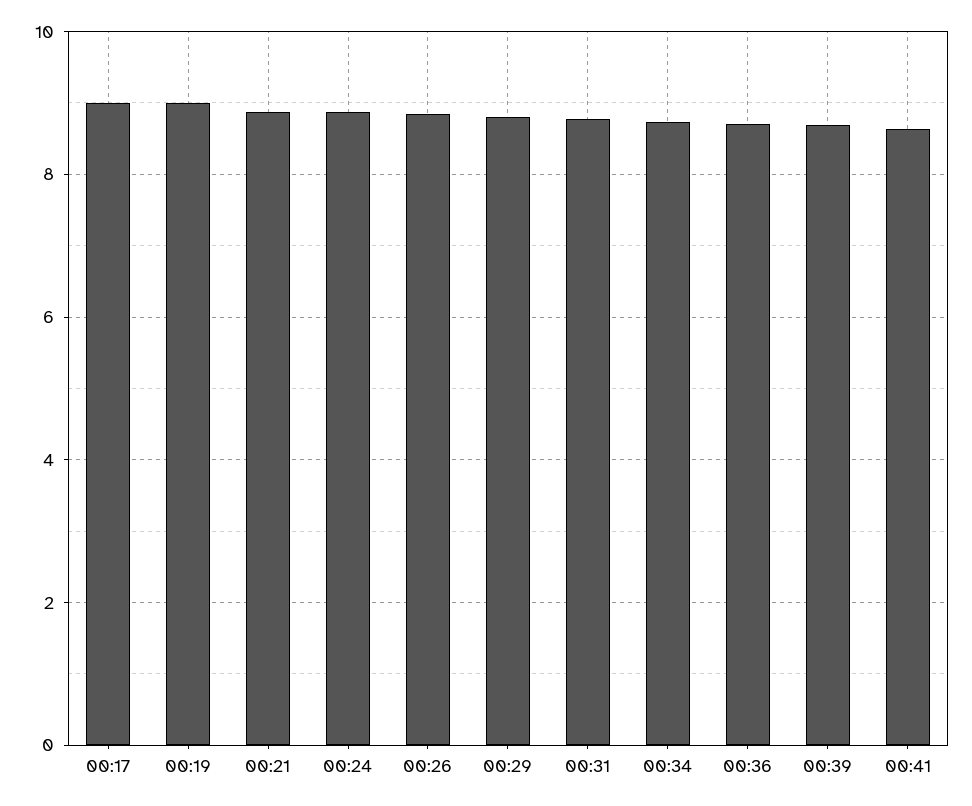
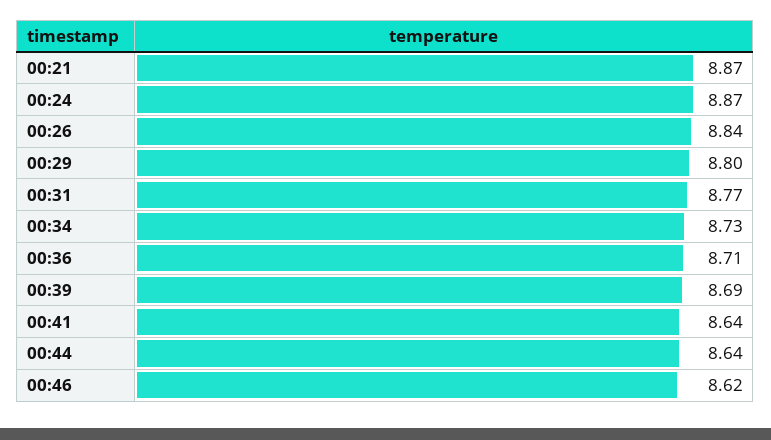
00:17: 9 -> none
00:19: 9 -> none
00:44: none -> 8.64
00:46: none -> 8.62

